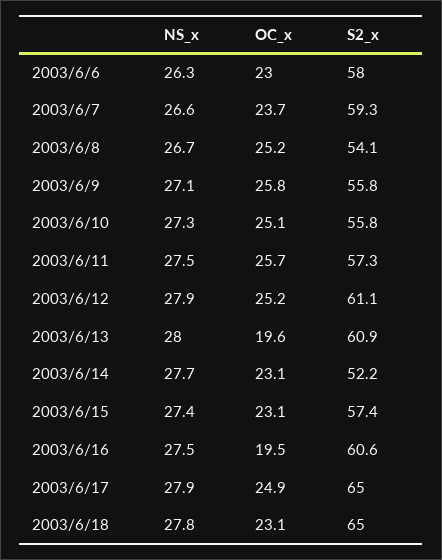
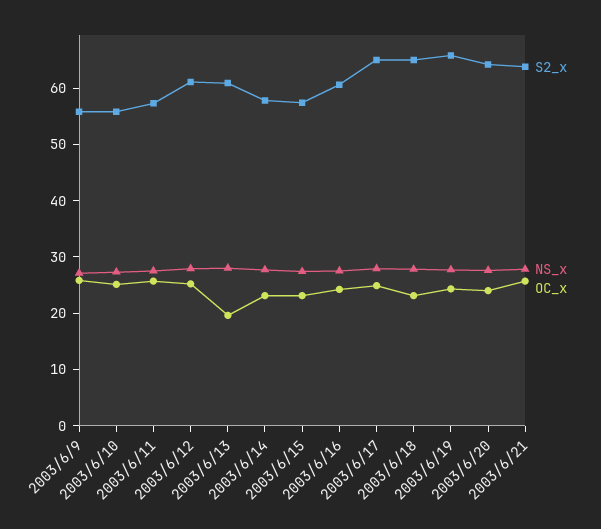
NS_x, 2003/6/6: 26.3 -> none
OC_x, 2003/6/6: 23 -> none
S2_x, 2003/6/6: 58 -> none
NS_x, 2003/6/7: 26.6 -> none
OC_x, 2003/6/7: 23.7 -> none
S2_x, 2003/6/7: 59.3 -> none
NS_x, 2003/6/8: 26.7 -> none
OC_x, 2003/6/8: 25.2 -> none
S2_x, 2003/6/8: 54.1 -> none
S2_x, 2003/6/14: 52.2 -> 58
OC_x, 2003/6/16: 19.5 -> 24
S2_x, 2003/6/19: none -> 66
NS_x, 2003/6/19: none -> 28
OC_x, 2003/6/19: none -> 24
S2_x, 2003/6/20: none -> 64
NS_x, 2003/6/20: none -> 28
OC_x, 2003/6/20: none -> 24
S2_x, 2003/6/21: none -> 64
NS_x, 2003/6/21: none -> 28
OC_x, 2003/6/21: none -> 26

